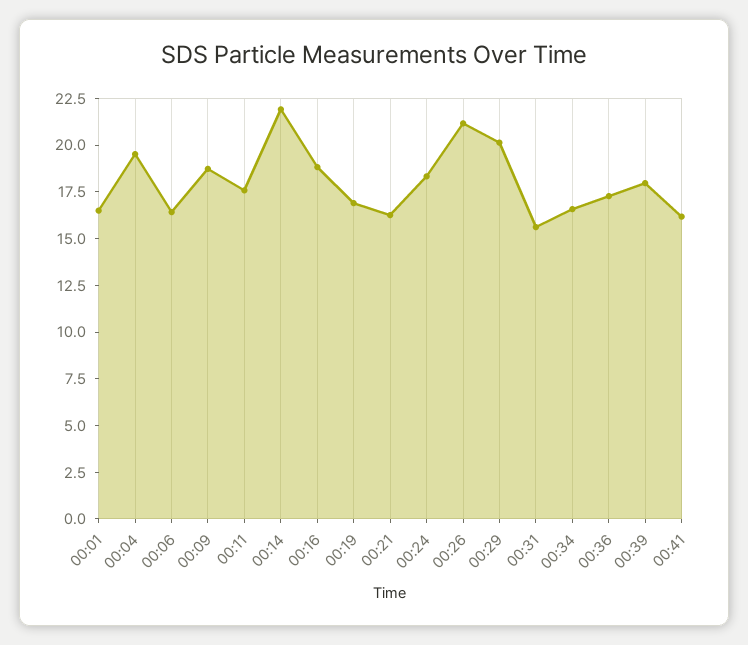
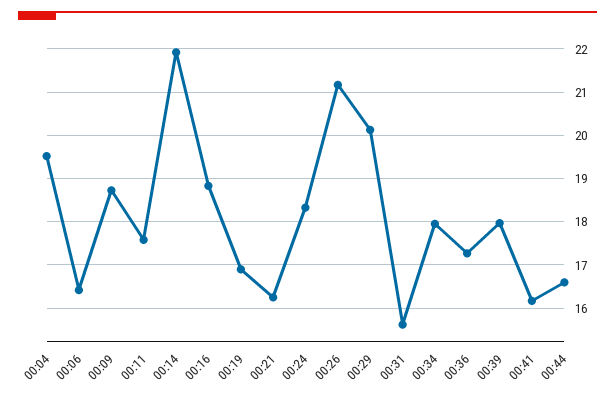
00:01: 16.5 -> none
00:34: 16.5 -> 18
00:44: none -> 16.6

